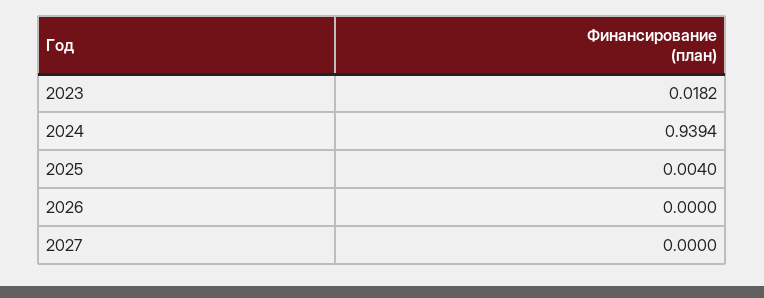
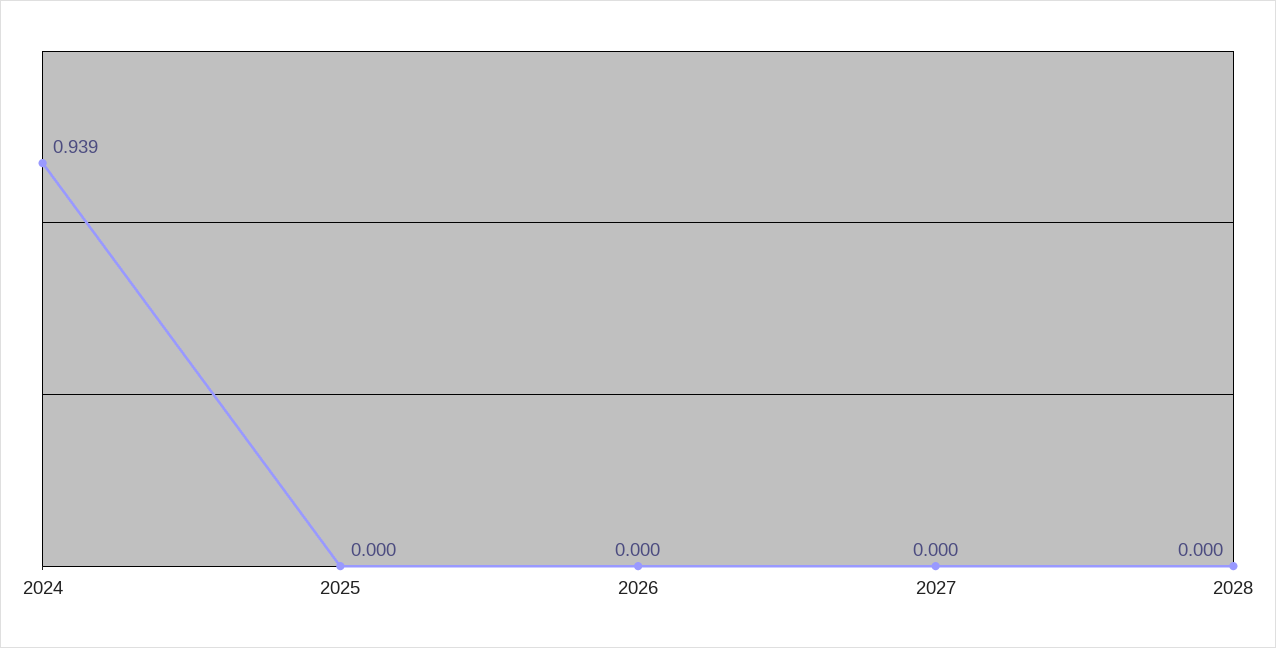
2023: 0.0182 -> none
2025: 0.004 -> 0
2028: none -> 0

